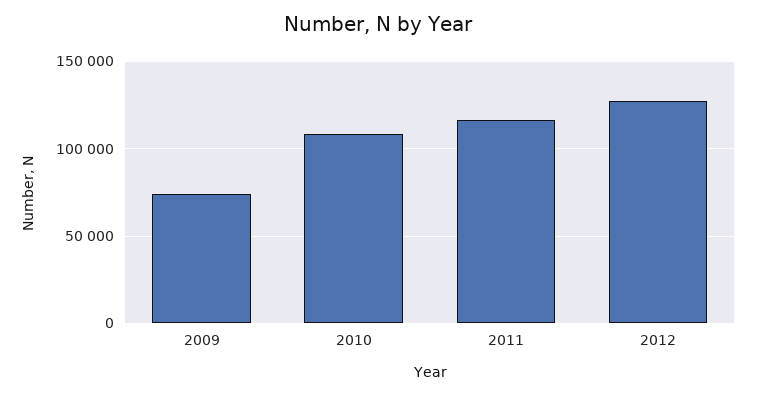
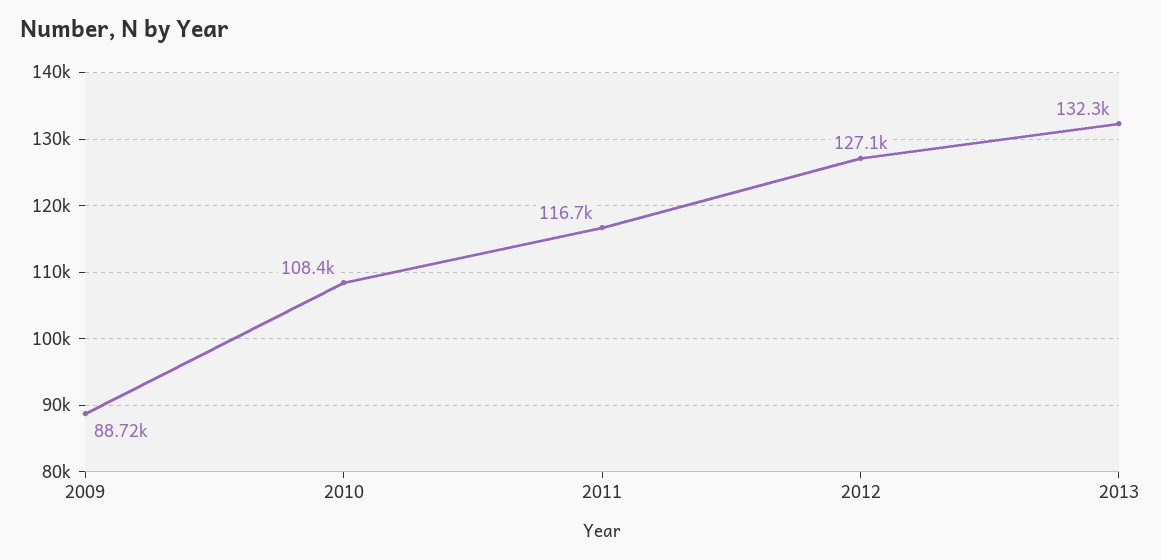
2009: 75000 -> 88720
2013: none -> 132300

